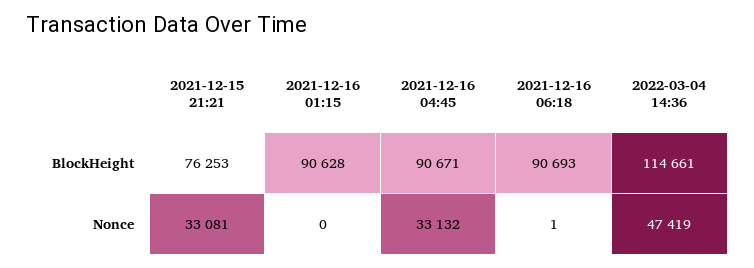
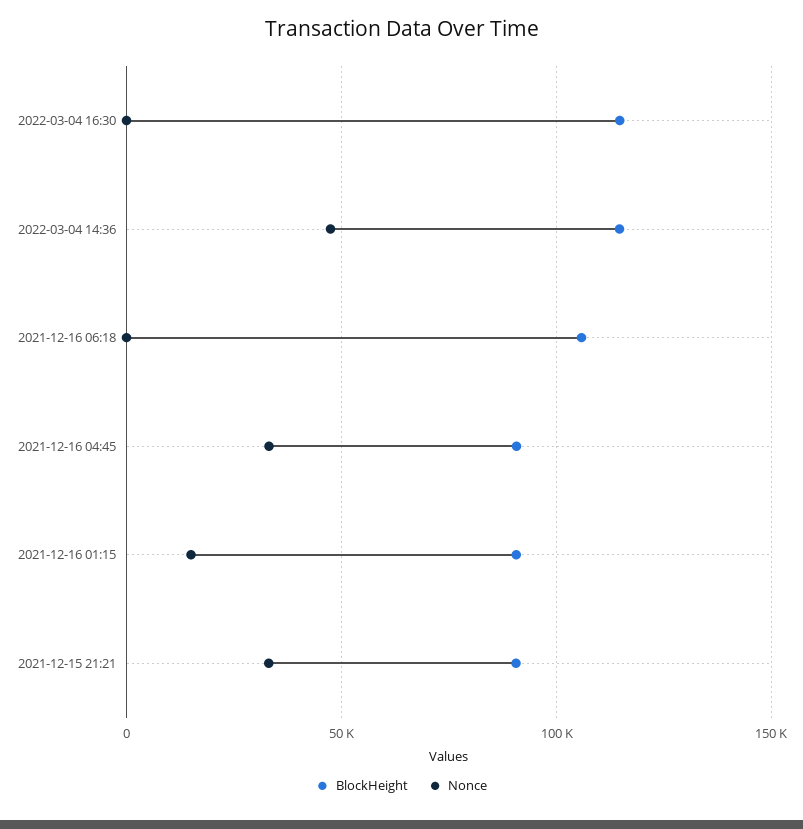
BlockHeight, 2021-12-15 21:21: 76253 -> 90000
BlockHeight, 2021-12-16 06:18: 90693 -> 105000
Nonce, 2021-12-16 01:15: 0 -> 15000
BlockHeight, 2022-03-04 16:30: none -> 115000
Nonce, 2022-03-04 16:30: none -> 0

